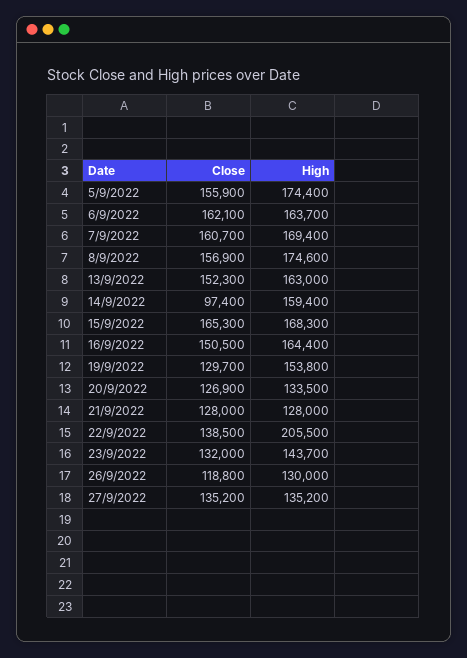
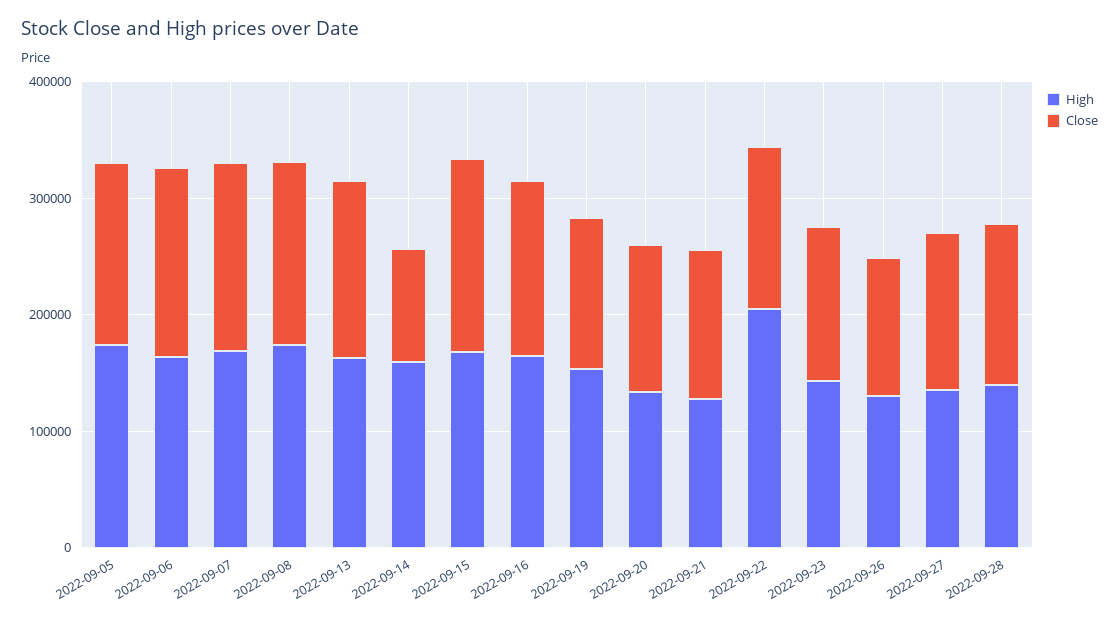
High, 2022-09-28: none -> 140000
Close, 2022-09-28: none -> 140000

